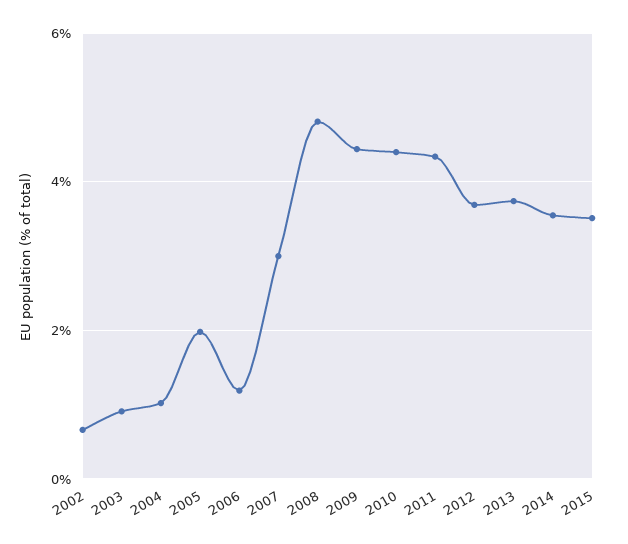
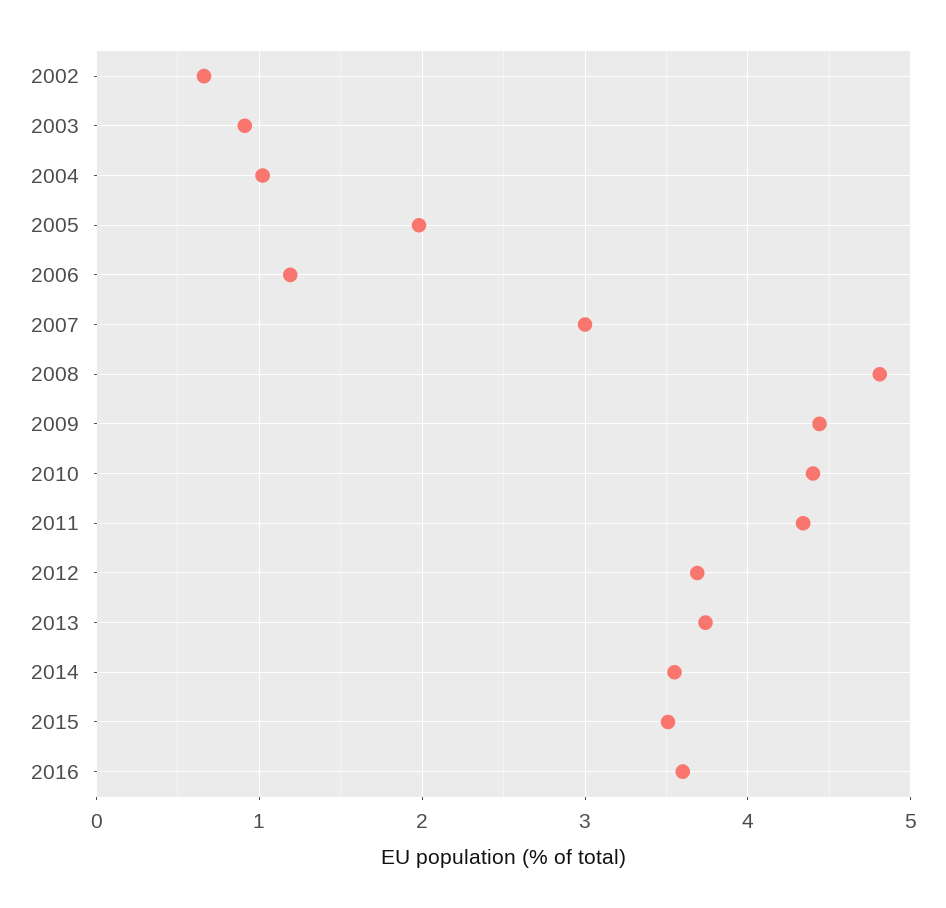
2016: none -> 3.6

